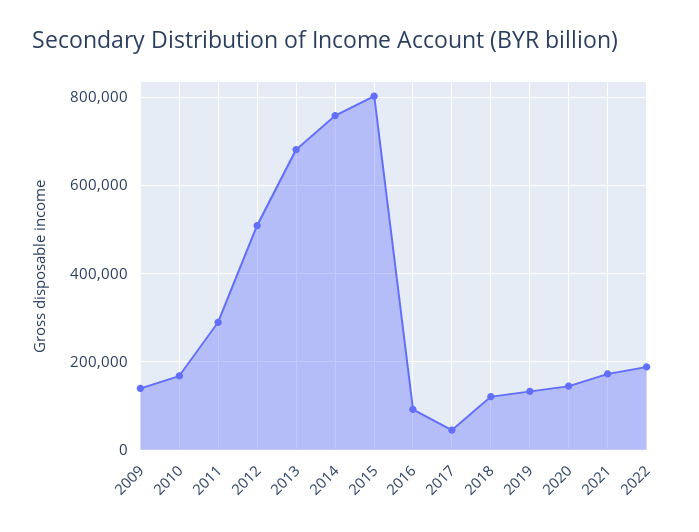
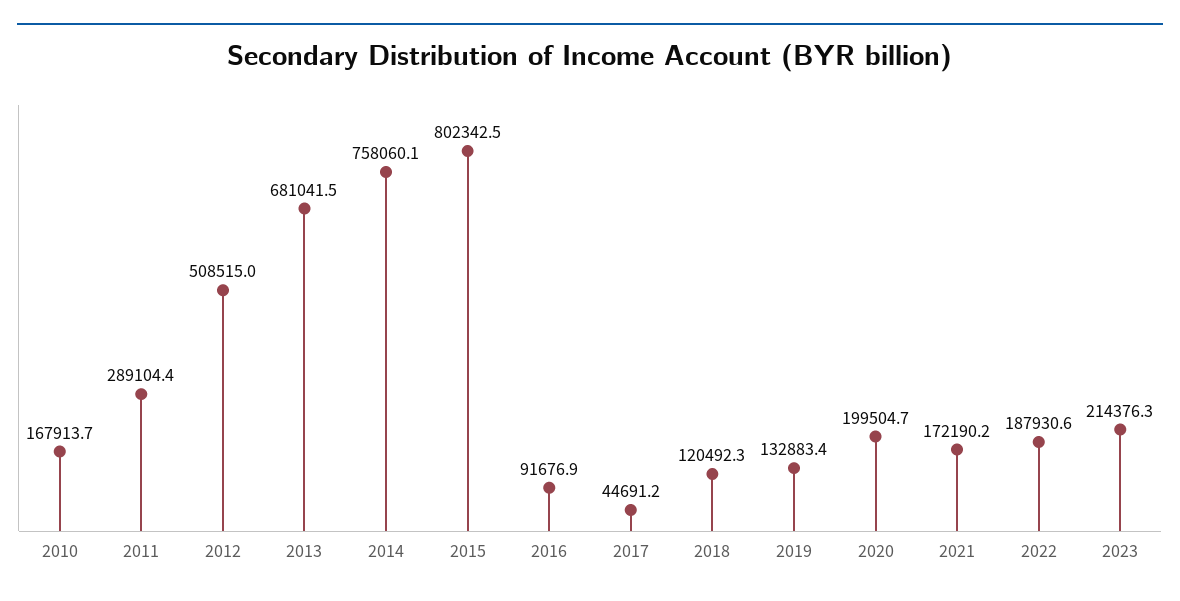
2009: 140000 -> none
2020: 140000 -> 199504.7
2023: none -> 214376.3

